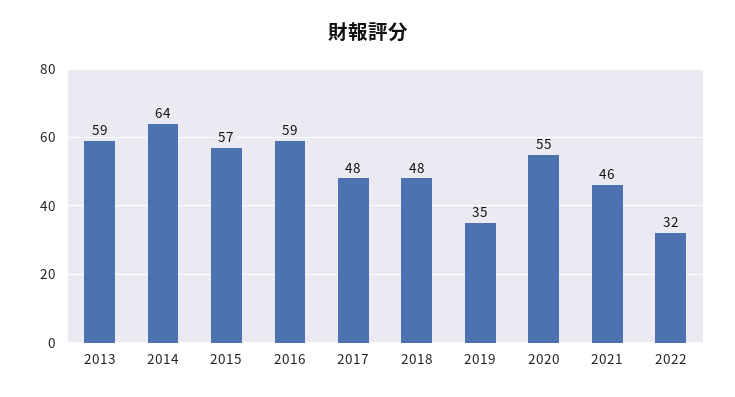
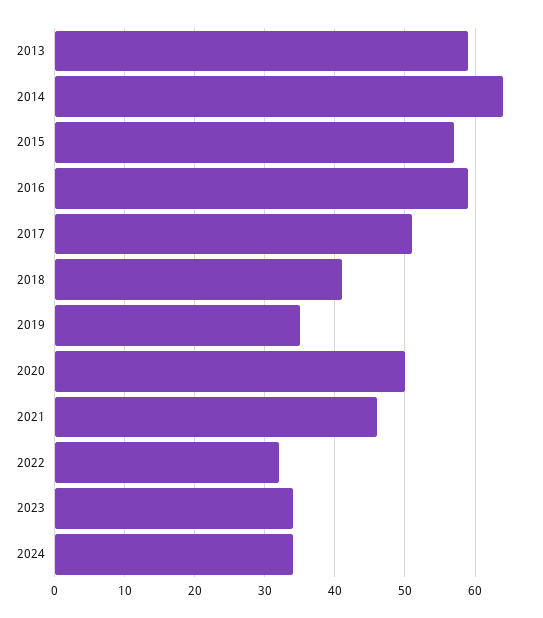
2017: 48 -> 51
2018: 48 -> 41
2020: 55 -> 50
2023: none -> 34
2024: none -> 34

